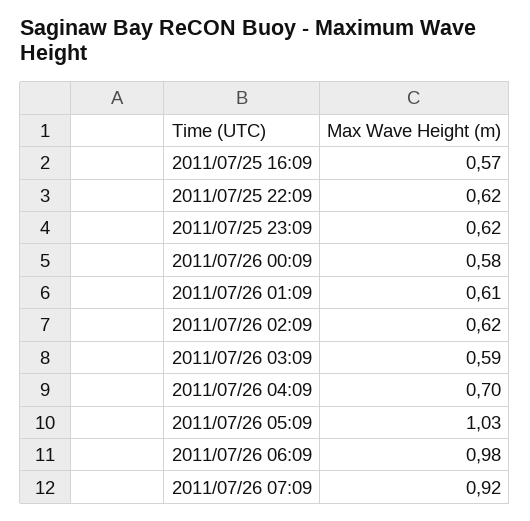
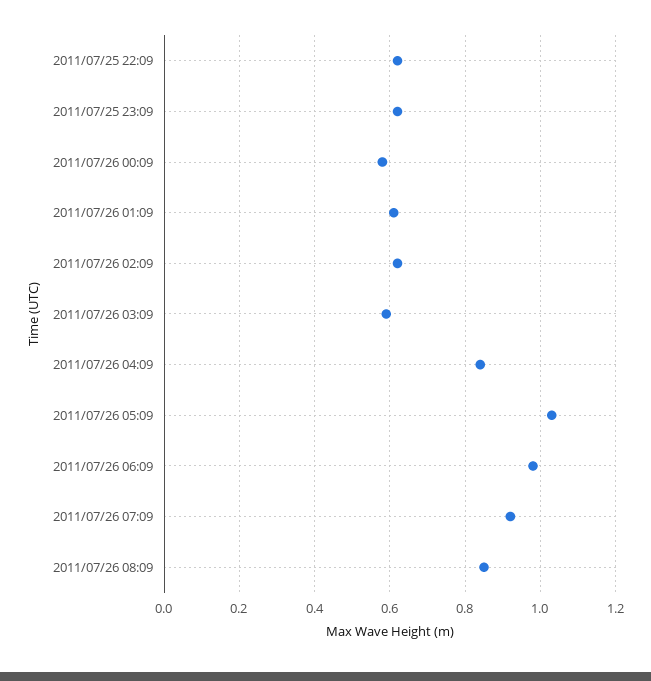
2011/07/25 16:09: 0.57 -> none
2011/07/26 04:09: 0.7 -> 0.85
2011/07/26 08:09: none -> 0.85

